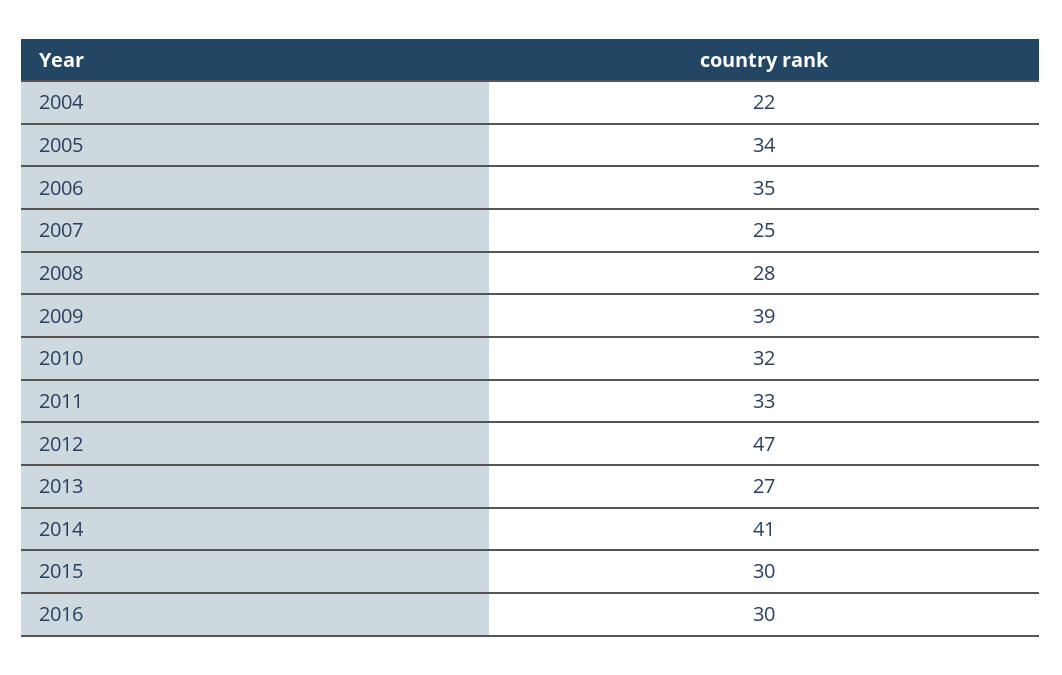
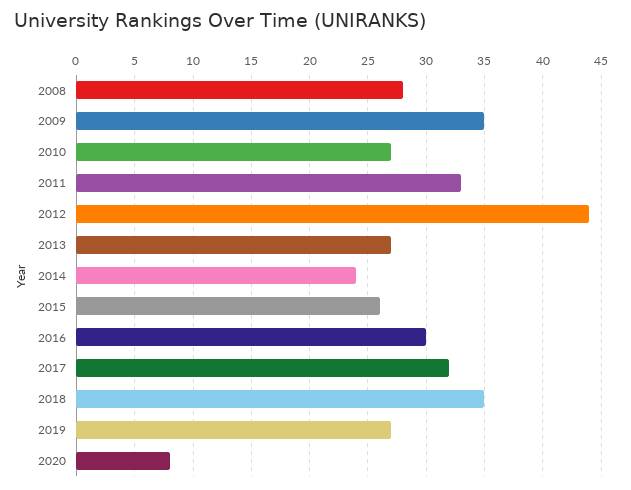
2004: 22 -> none
2005: 34 -> none
2006: 35 -> none
2007: 25 -> none
2009: 39 -> 35
2010: 32 -> 27
2012: 47 -> 44
2014: 41 -> 24
2015: 30 -> 26
2017: none -> 32
2018: none -> 35
2019: none -> 27
2020: none -> 8

